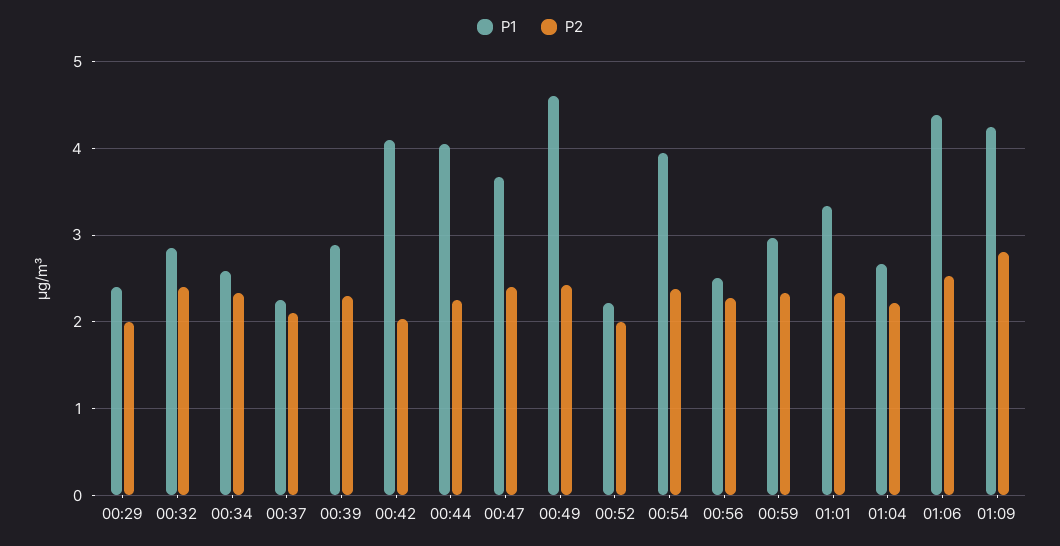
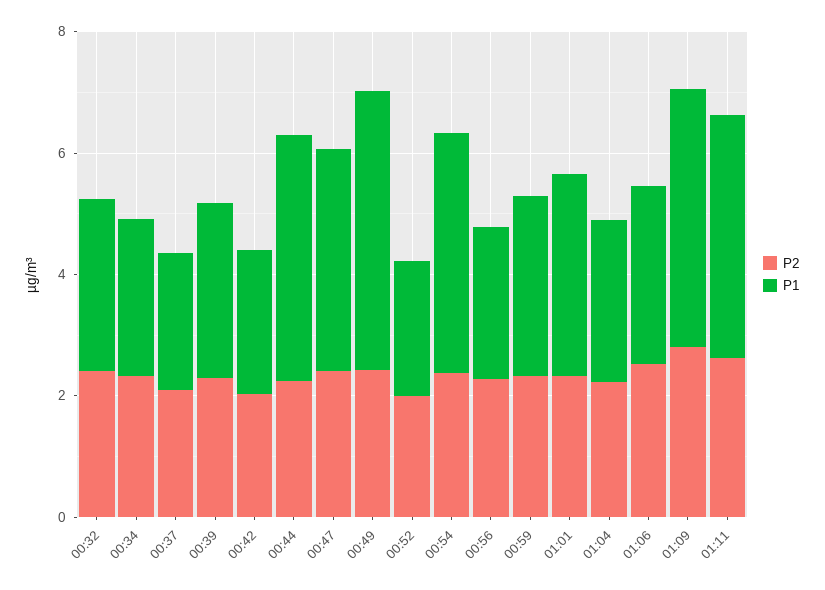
P1, 00:29: 2.4 -> none
P2, 00:29: 2 -> none
P1, 00:42: 4.1 -> 2.5
P1, 01:06: 4.4 -> 3
P2, 01:11: none -> 2.5
P1, 01:11: none -> 4

